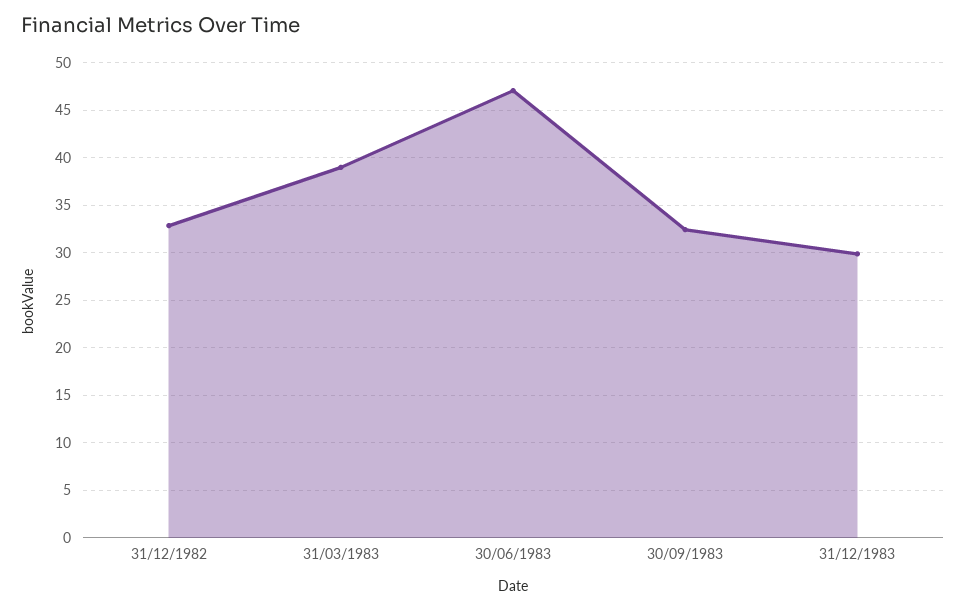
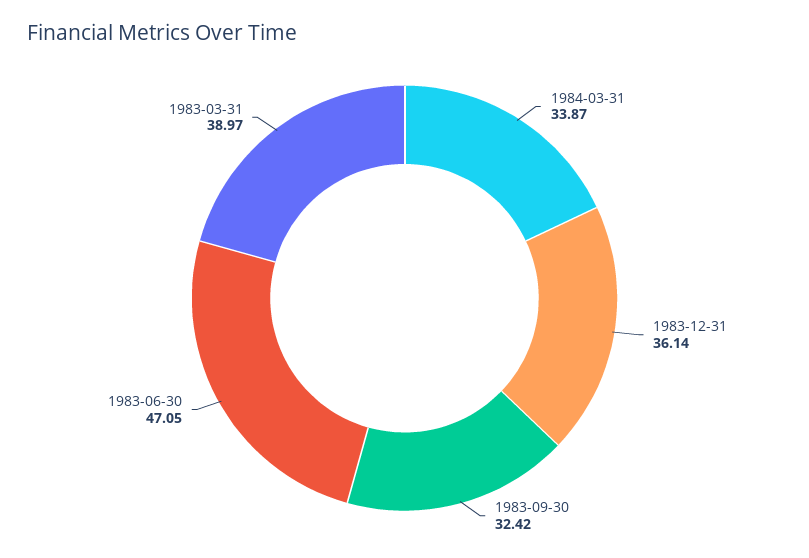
31/12/1982: 33 -> none
31/12/1983: 30 -> 36.14
1984-03-31: none -> 33.87

